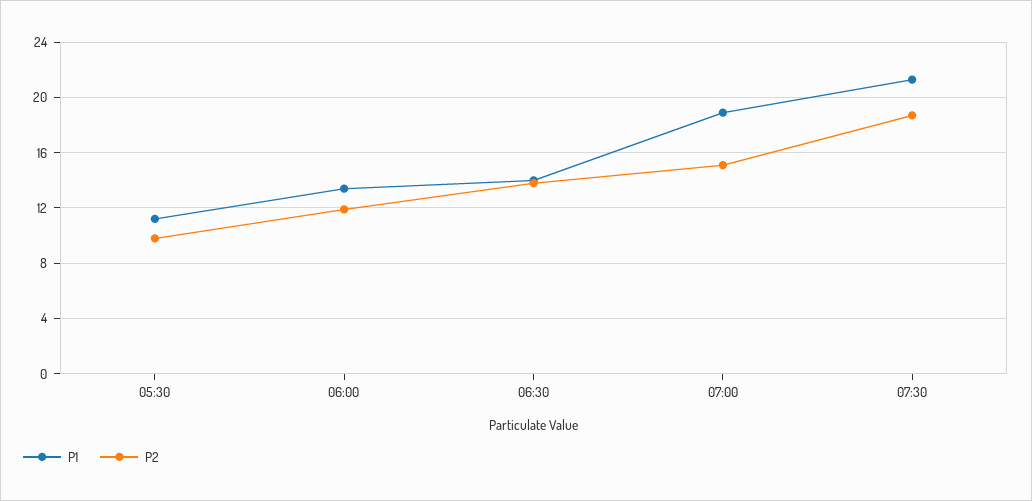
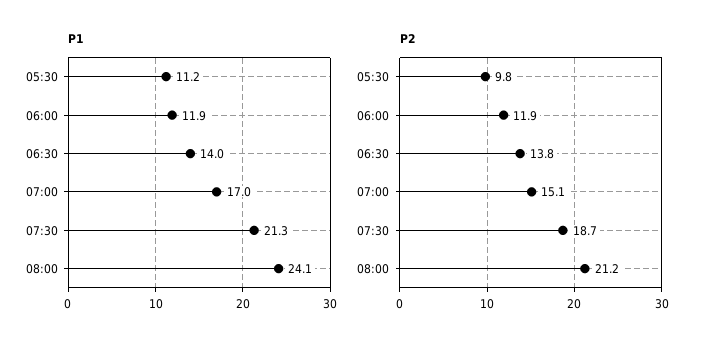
P1, 06:00: 13.5 -> 11.9
P1, 07:00: 19 -> 17
P1, 08:00: none -> 24.1
P2, 08:00: none -> 21.2

